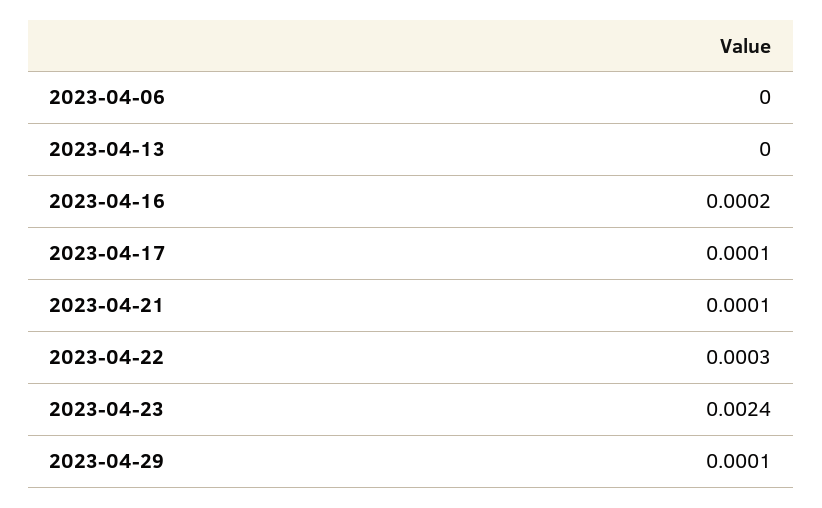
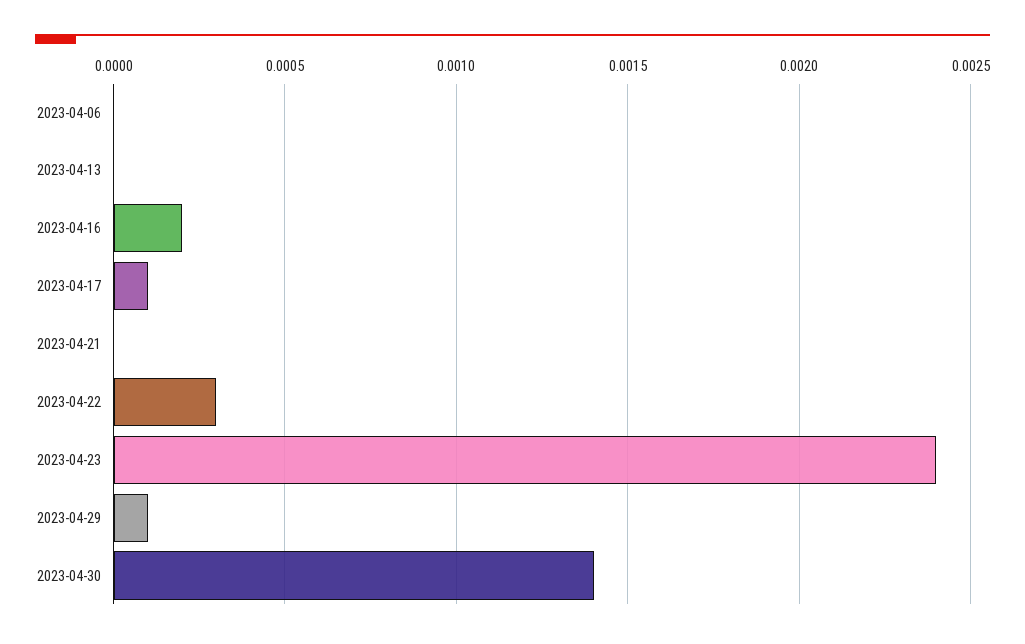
2023-04-21: 0.0001 -> 0
2023-04-30: none -> 0.0014

